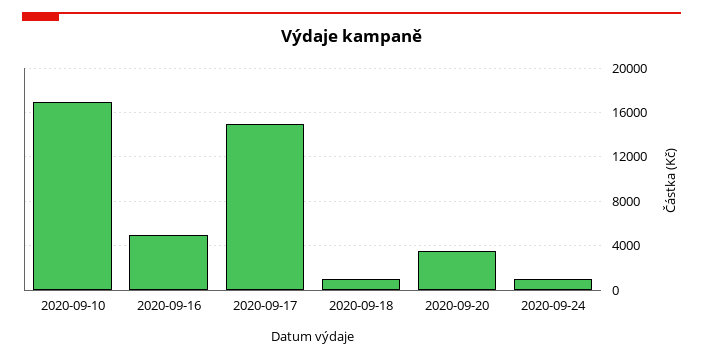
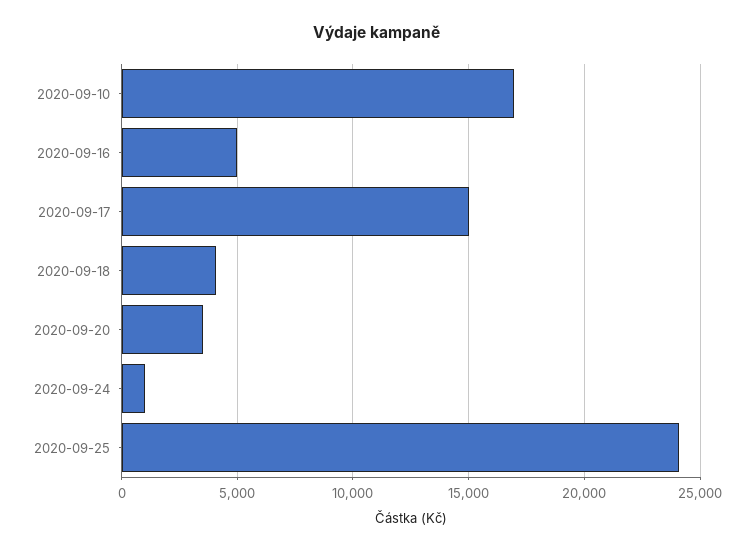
2020-09-18: 1000 -> 4000
2020-09-25: none -> 24000

